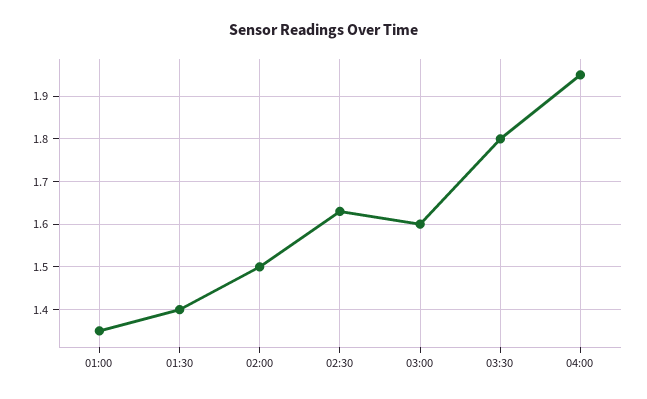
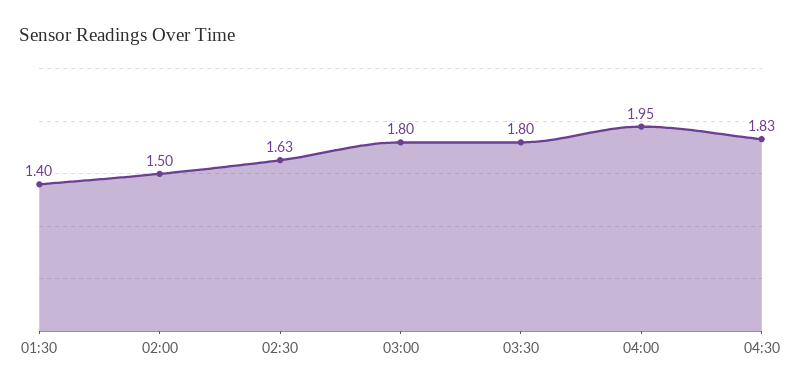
01:00: 1.35 -> none
03:00: 1.6 -> 1.8
04:30: none -> 1.83

